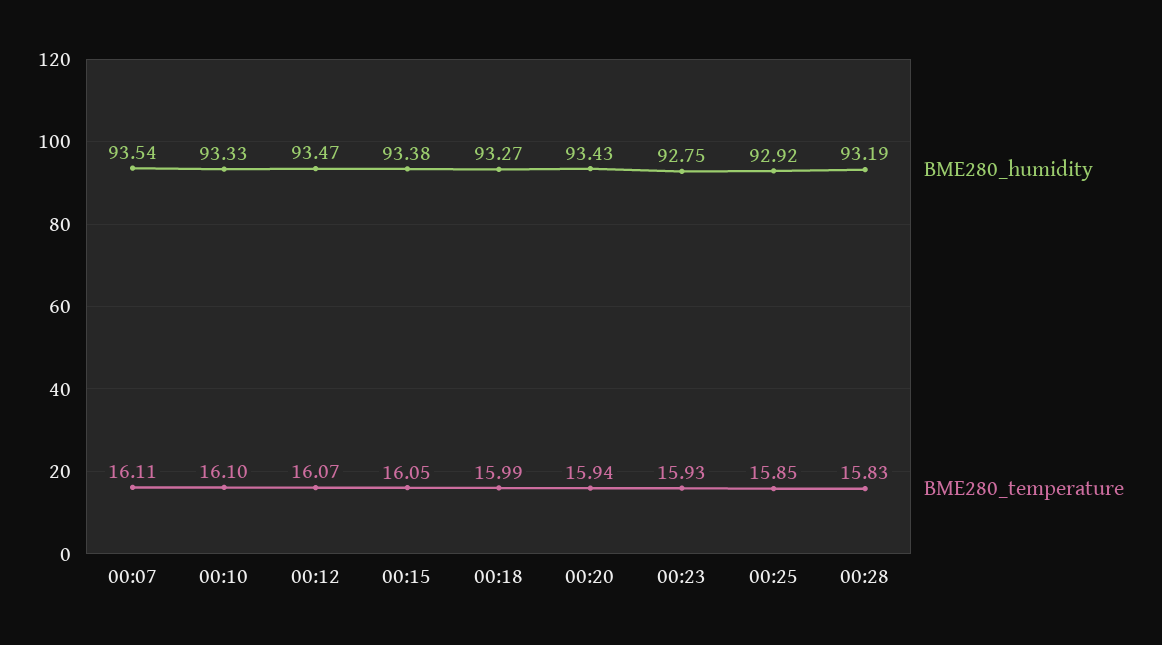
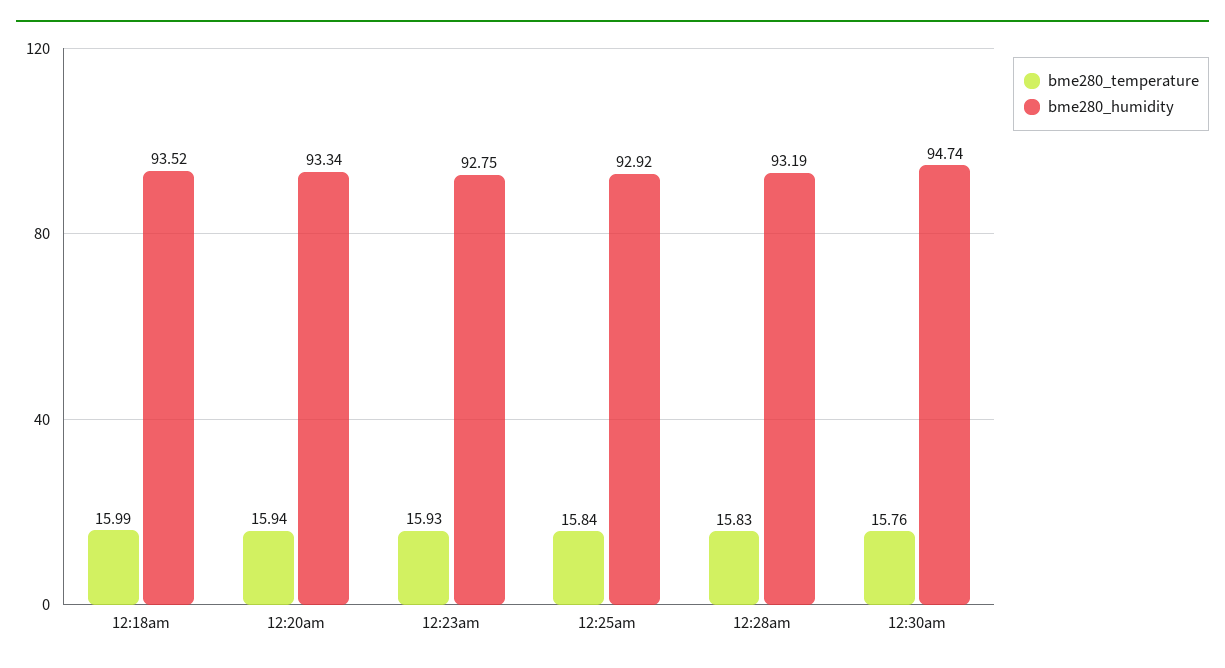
BME280_humidity, 00:07: 93.54 -> none
BME280_temperature, 00:07: 16.11 -> none
BME280_humidity, 00:10: 93.33 -> none
BME280_temperature, 00:10: 16.1 -> none
BME280_humidity, 00:12: 93.47 -> none
BME280_temperature, 00:12: 16.07 -> none
BME280_humidity, 00:15: 93.38 -> none
BME280_temperature, 00:15: 16.05 -> none
BME280_humidity, 00:18: 93.27 -> 93.52
BME280_humidity, 00:20: 93.43 -> 93.34
BME280_temperature, 00:25: 15.85 -> 15.84
BME280_temperature, 12:30am: none -> 15.76
BME280_humidity, 12:30am: none -> 94.74

